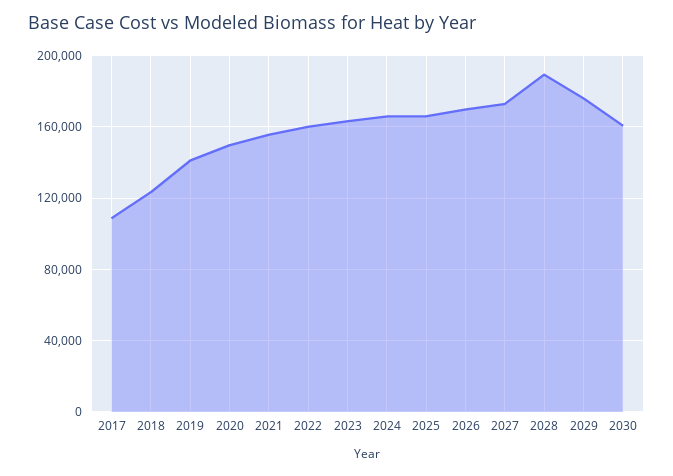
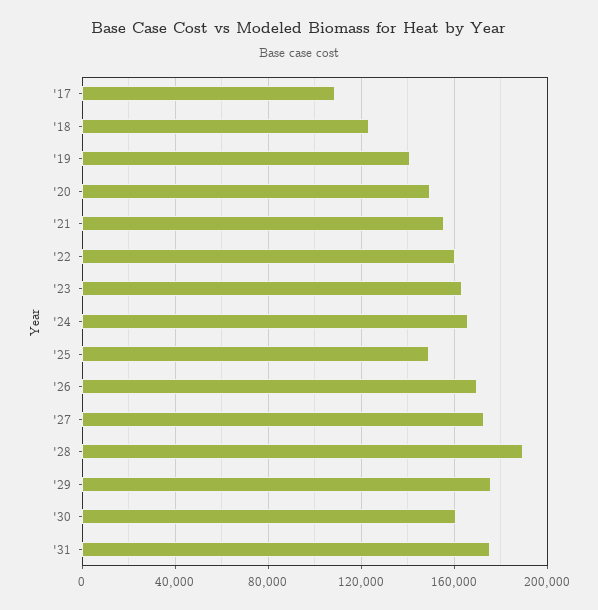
2025: 165000 -> 150000
'31: none -> 175000

